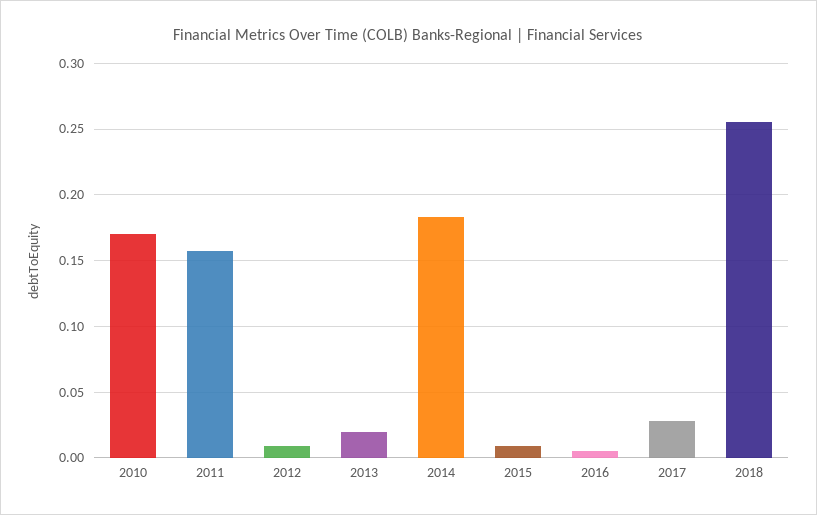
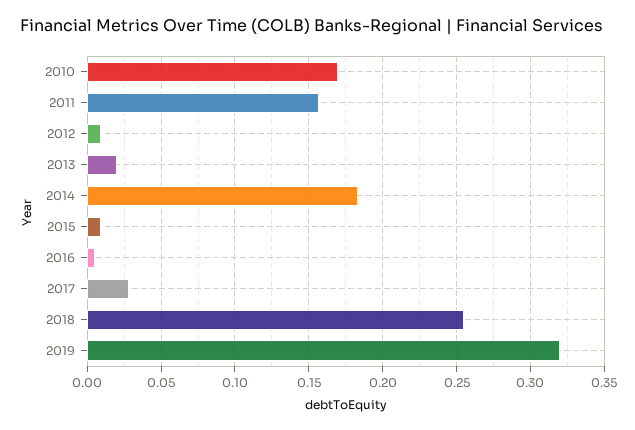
2019: none -> 0.32

